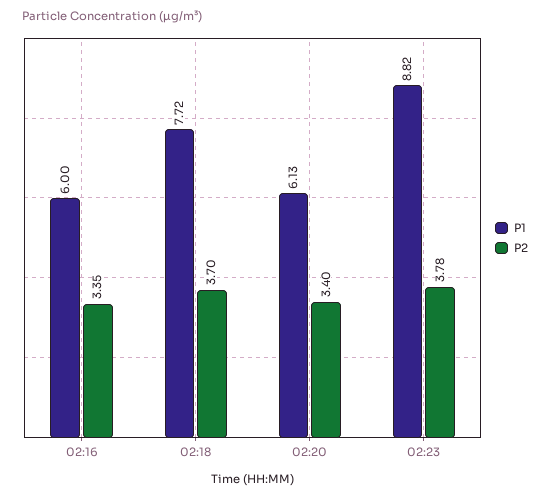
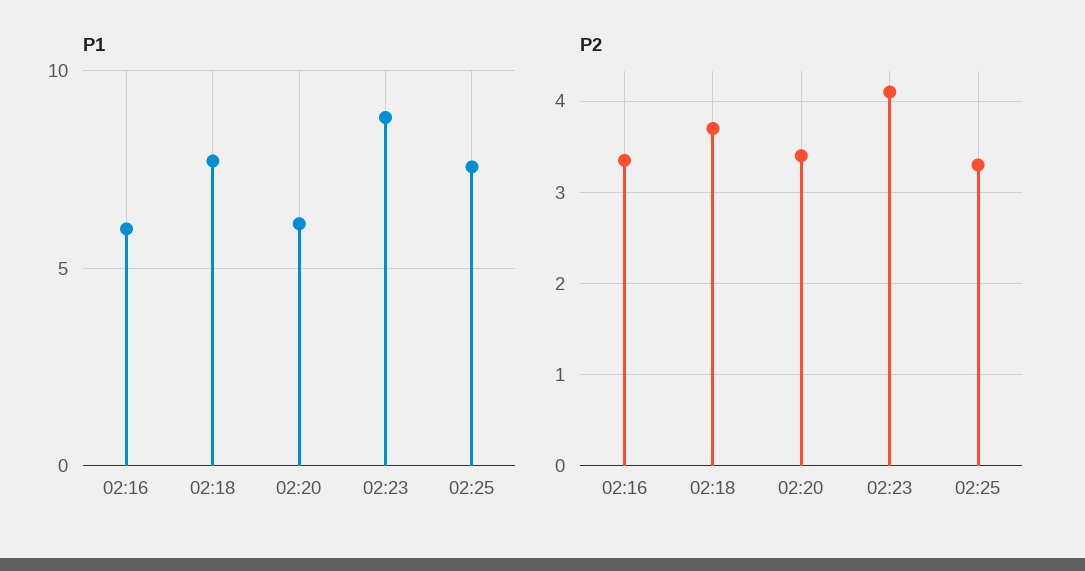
P2, 02:23: 3.78 -> 4.1
P1, 02:25: none -> 7.5
P2, 02:25: none -> 3.3

